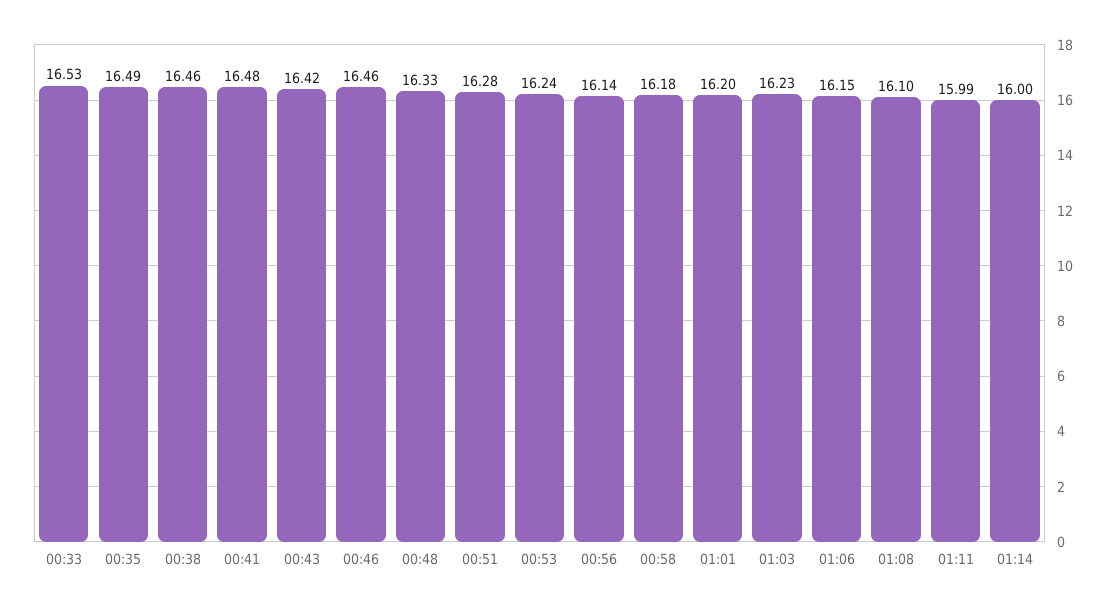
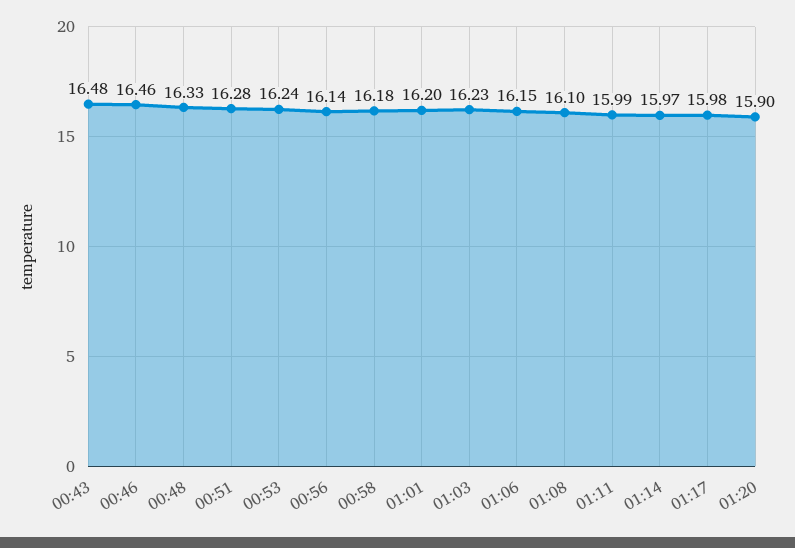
00:33: 16.53 -> none
00:35: 16.49 -> none
00:38: 16.46 -> none
00:41: 16.48 -> none
00:43: 16.42 -> 16.48
01:14: 16 -> 15.97
01:17: none -> 15.98
01:20: none -> 15.9

